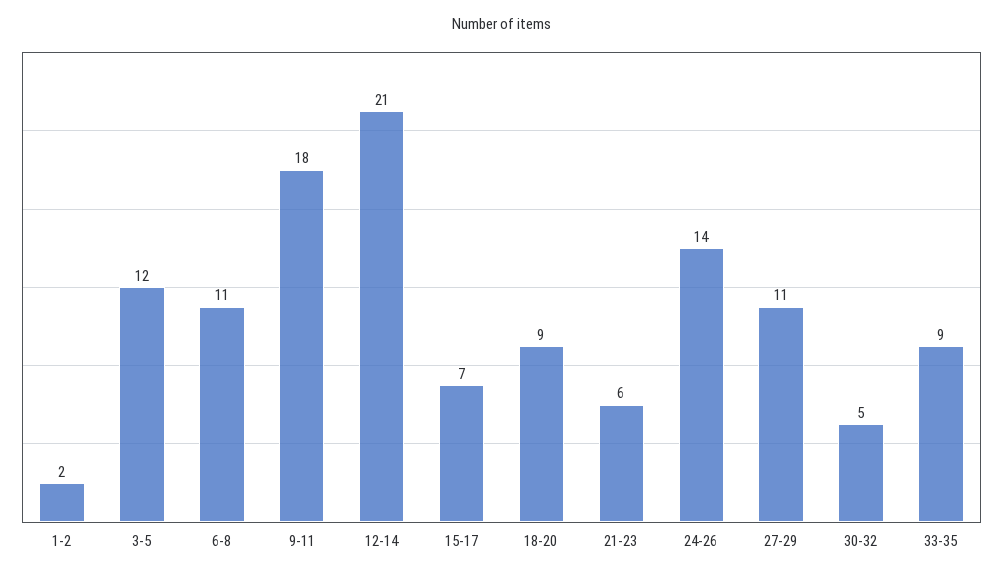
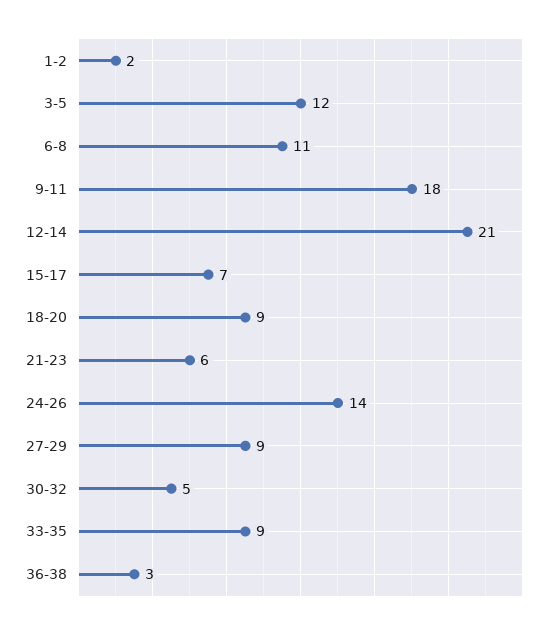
27-29: 11 -> 9
36-38: none -> 3

